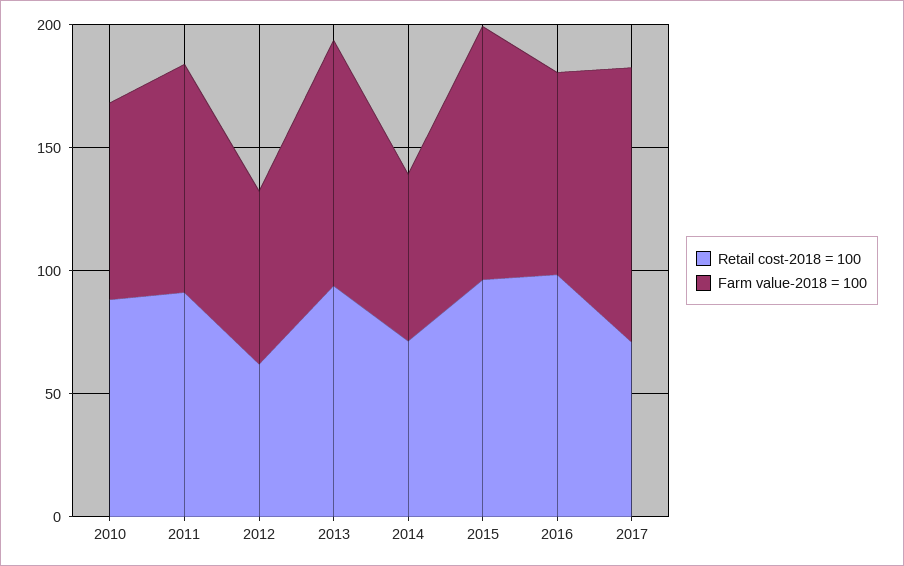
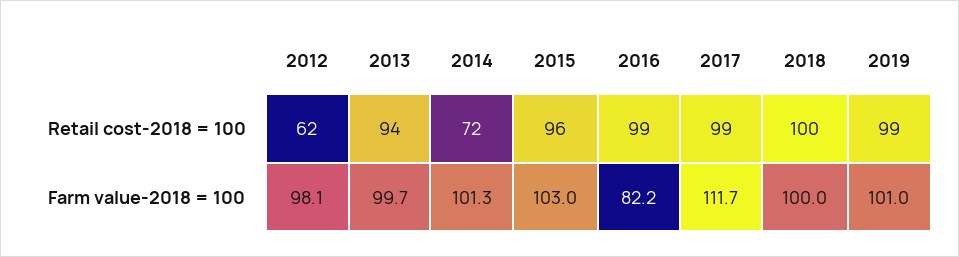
Retail cost-2018 = 100, 2010: 90 -> none
Farm value-2018 = 100, 2010: 80 -> none
Retail cost-2018 = 100, 2011: 90 -> none
Farm value-2018 = 100, 2011: 90 -> none
Farm value-2018 = 100, 2012: 70 -> 98.1
Farm value-2018 = 100, 2014: 70 -> 101.3
Retail cost-2018 = 100, 2017: 70 -> 99
Retail cost-2018 = 100, 2018: none -> 100
Retail cost-2018 = 100, 2019: none -> 99
Farm value-2018 = 100, 2018: none -> 100
Farm value-2018 = 100, 2019: none -> 101

